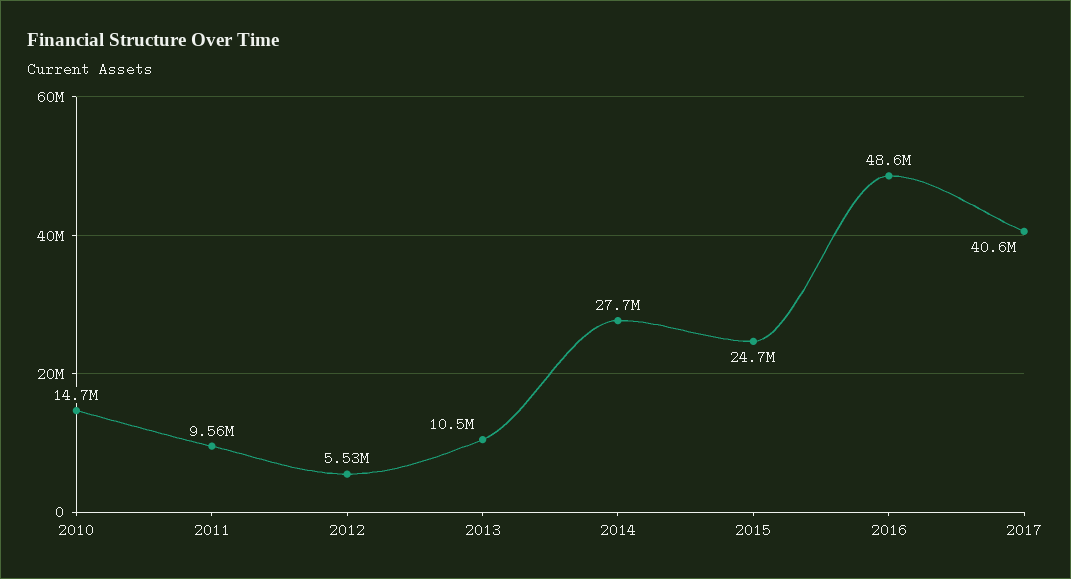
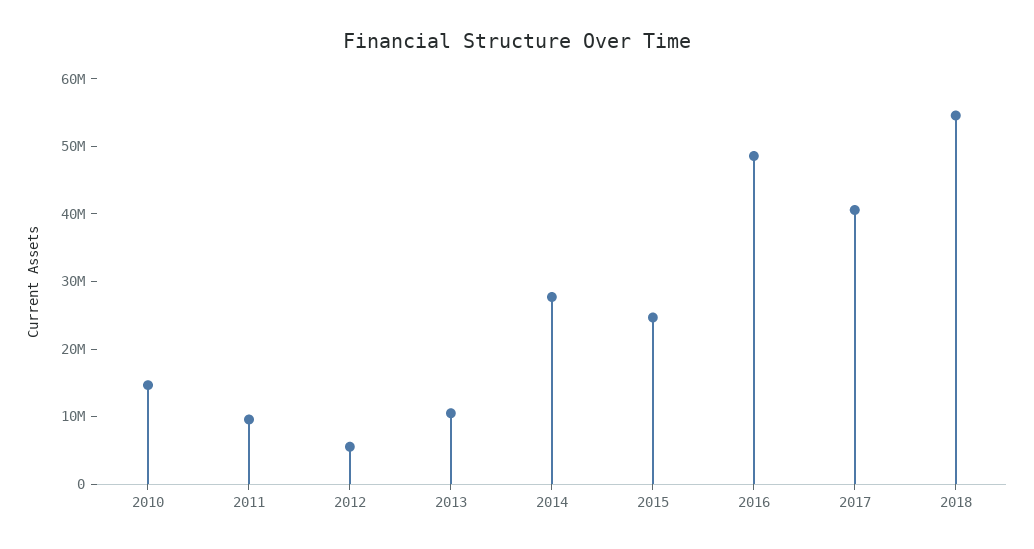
2018: none -> 54000000

